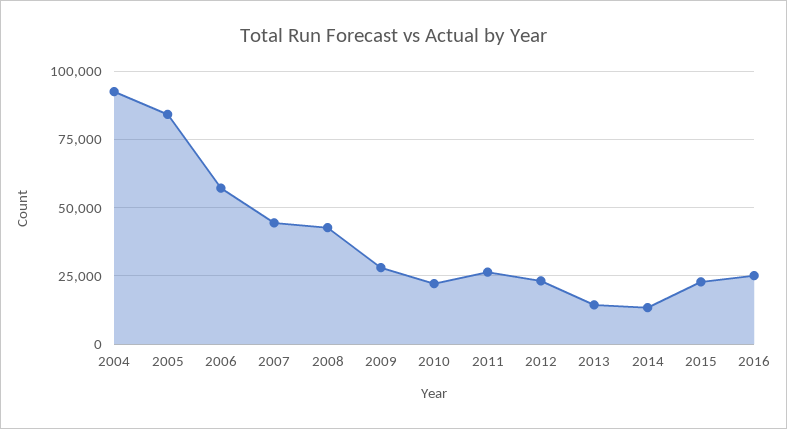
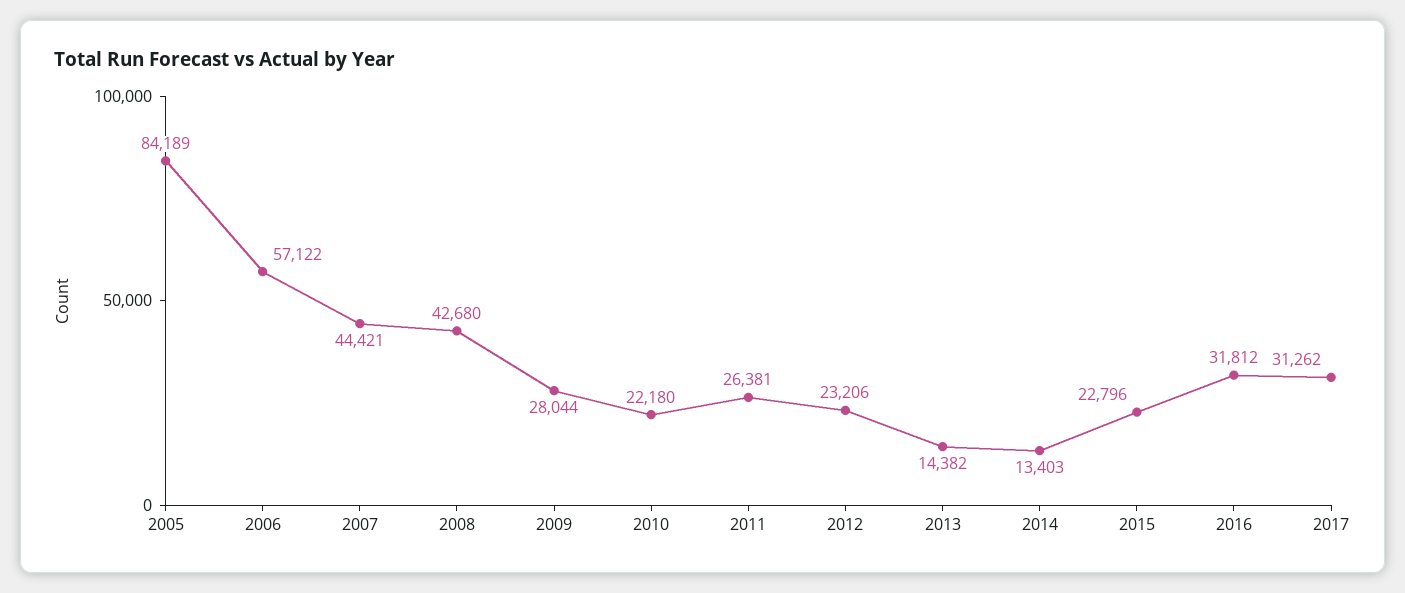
2004: 92500 -> none
2016: 25000 -> 31812
2017: none -> 31262

